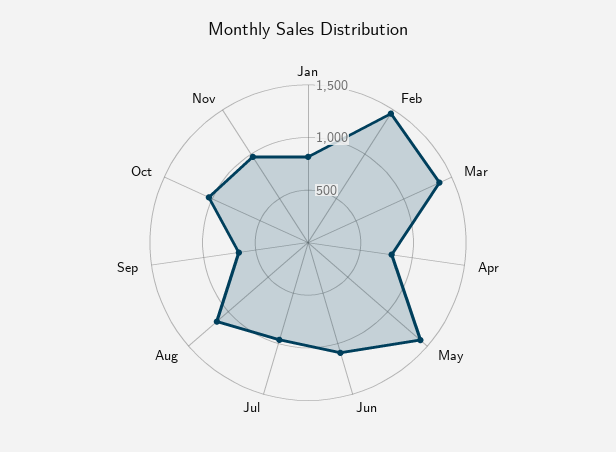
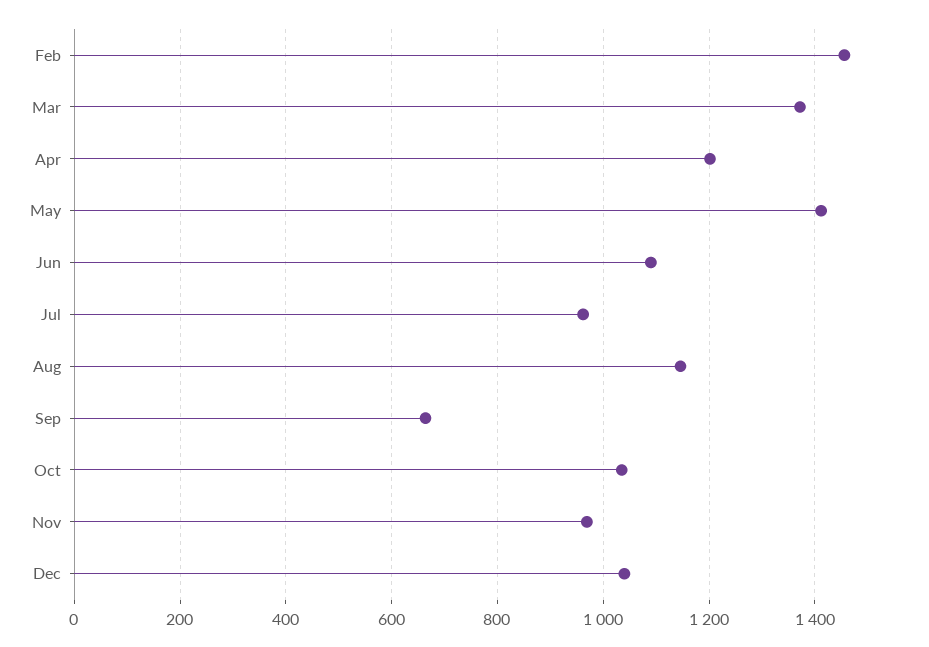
Jan: 800 -> none
Apr: 800 -> 1200
Dec: none -> 1040

